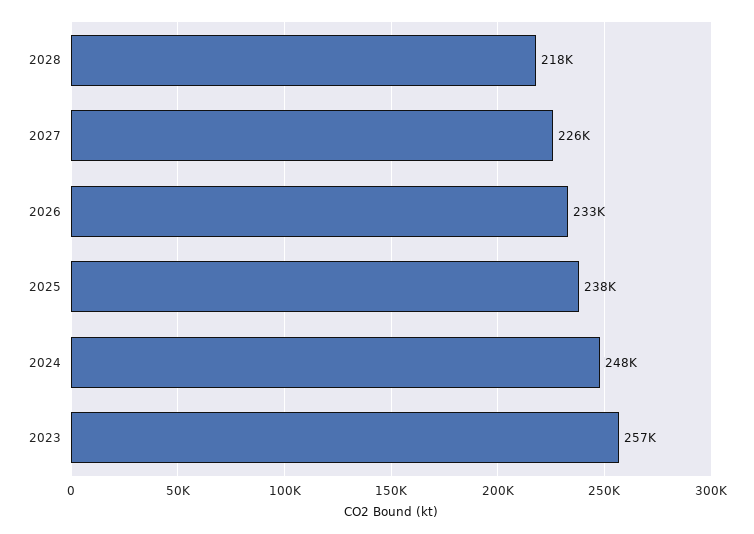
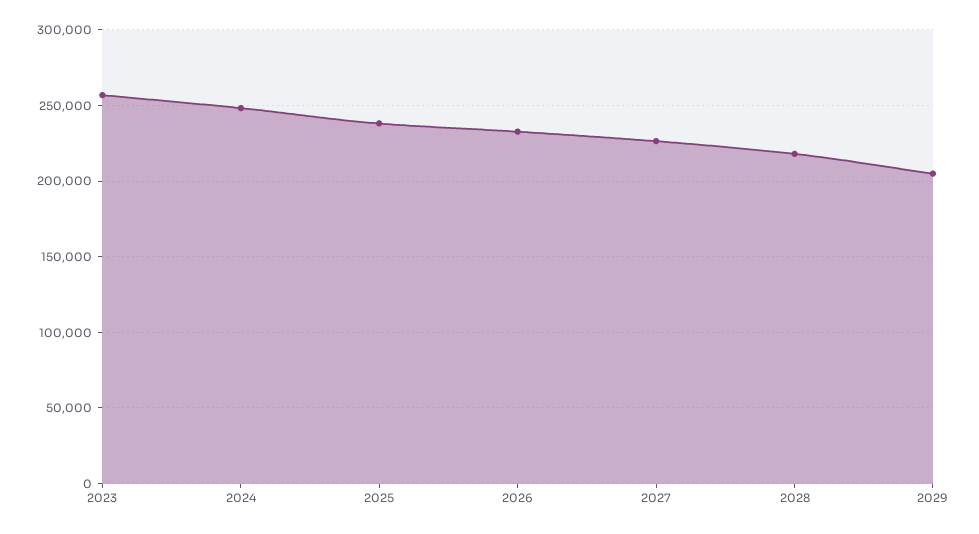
2029: none -> 205000

